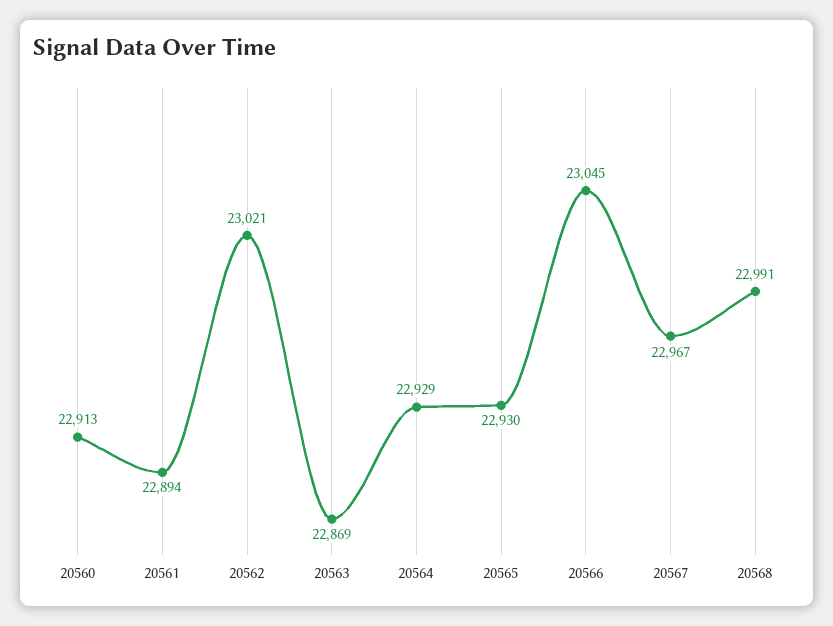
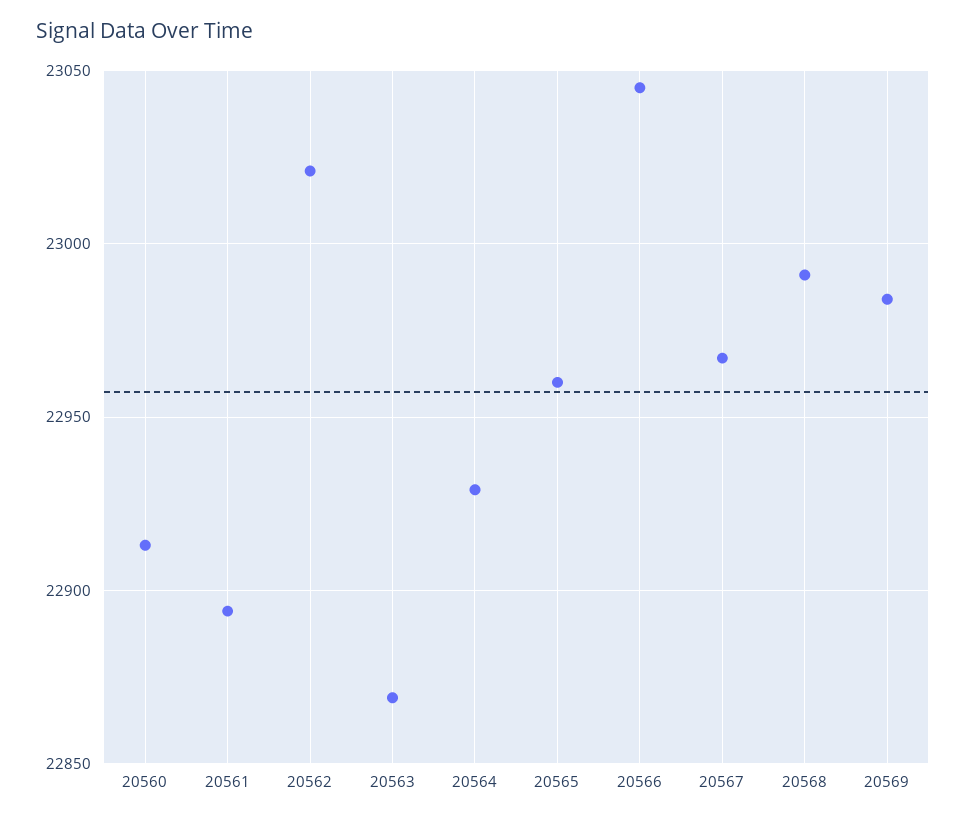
20565: 22930 -> 22960
20569: none -> 22985

